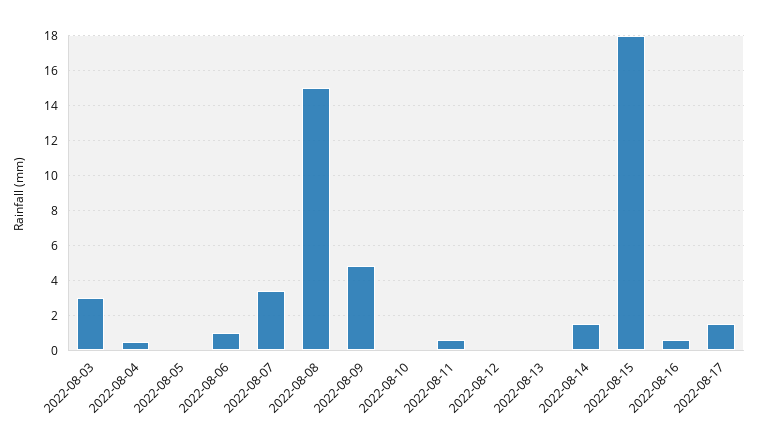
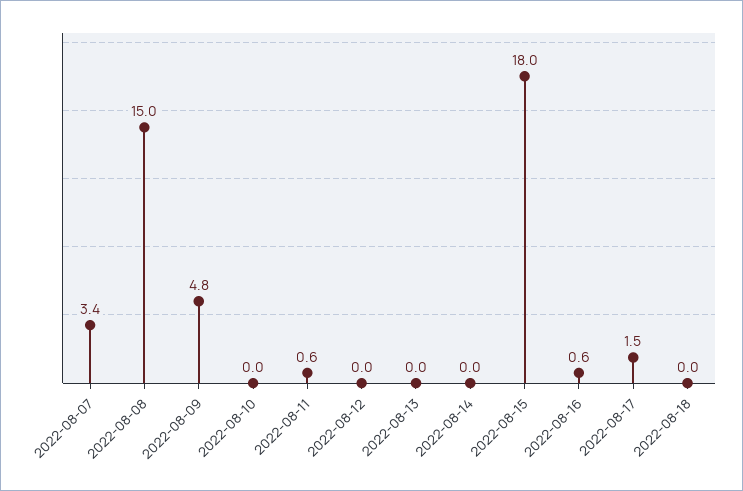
2022-08-03: 3 -> none
2022-08-04: 0.5 -> none
2022-08-05: 0 -> none
2022-08-06: 1 -> none
2022-08-14: 1.5 -> 0
2022-08-18: none -> 0

